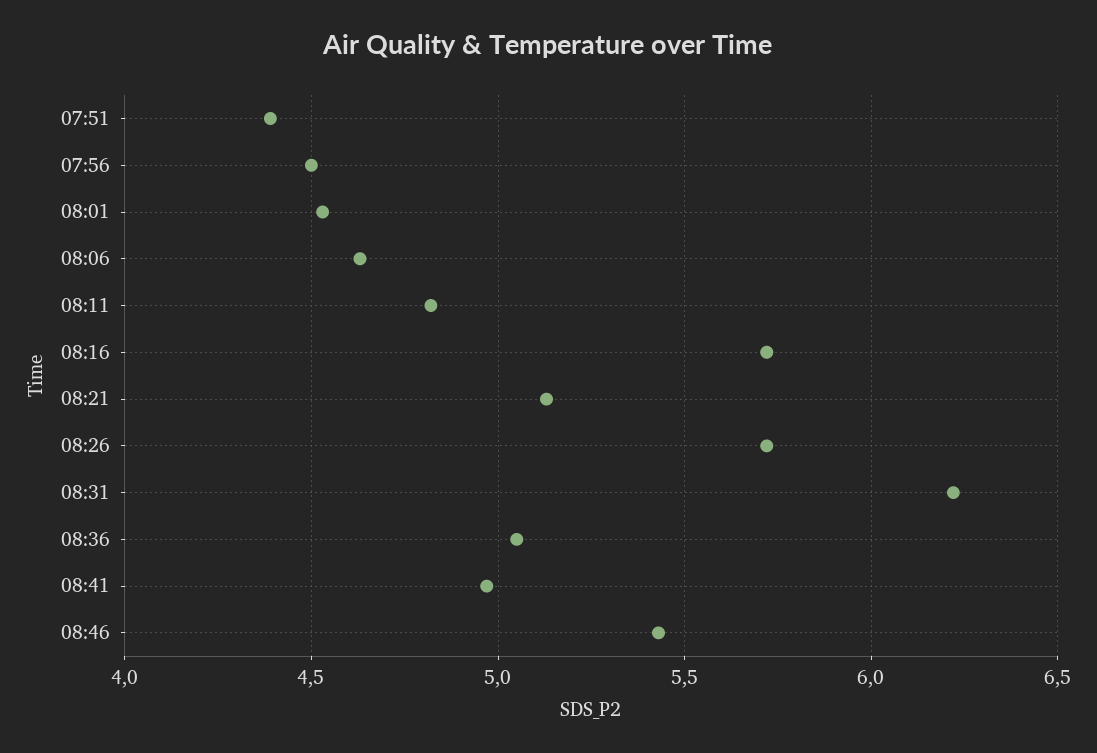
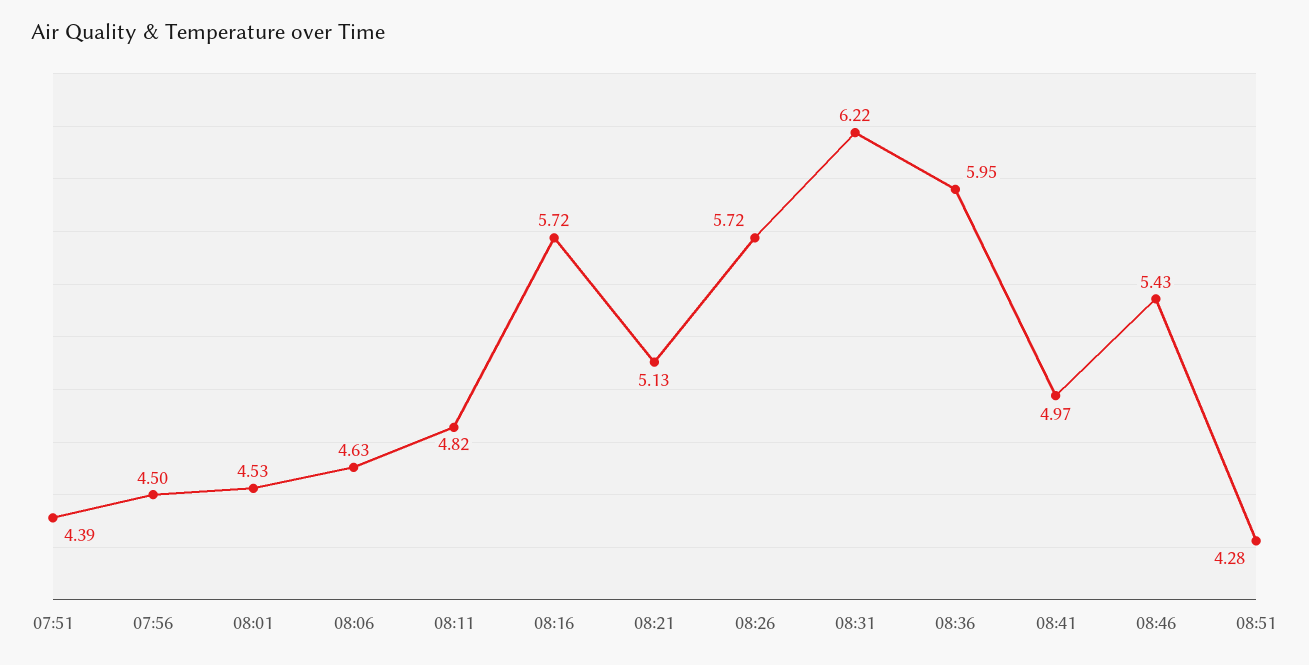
08:36: 5.05 -> 5.95
08:51: none -> 4.28

